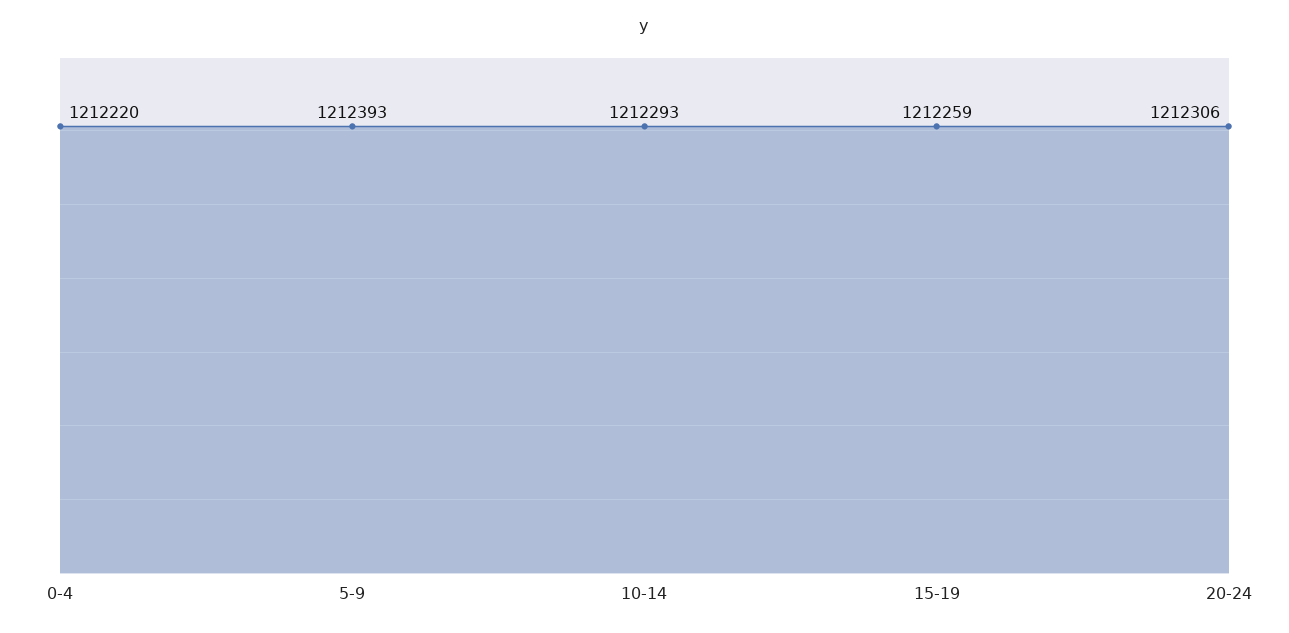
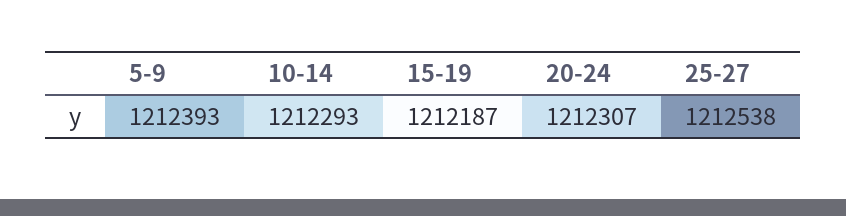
0-4: 1212220 -> none
15-19: 1212259 -> 1212187
20-24: 1212306 -> 1212307
25-27: none -> 1212538

